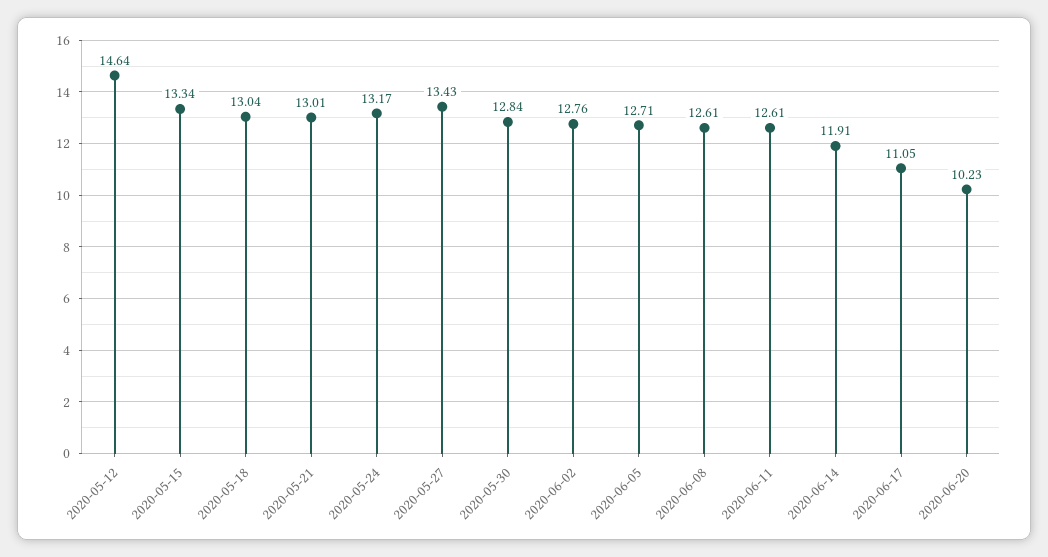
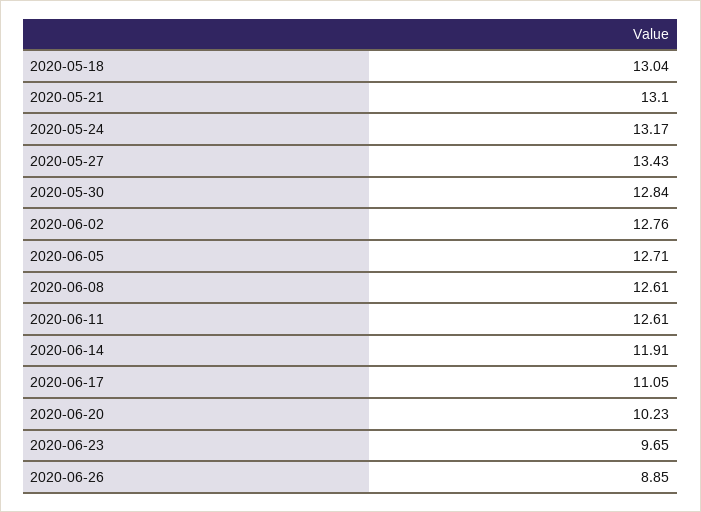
2020-05-12: 14.64 -> none
2020-05-15: 13.34 -> none
2020-05-21: 13.01 -> 13.1
2020-06-23: none -> 9.65
2020-06-26: none -> 8.85

